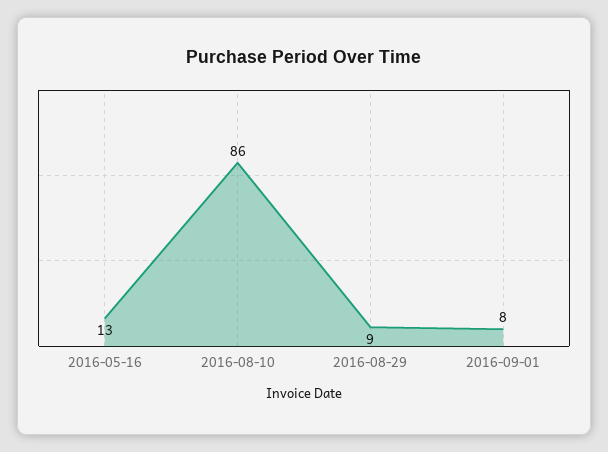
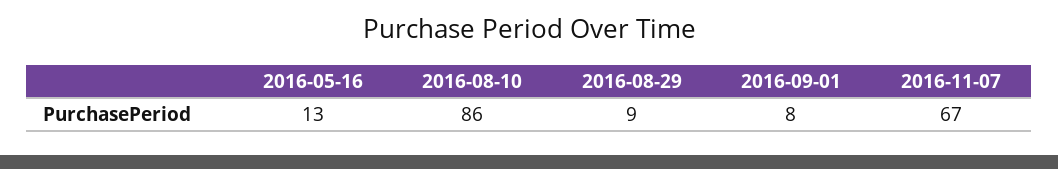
2016-11-07: none -> 67

